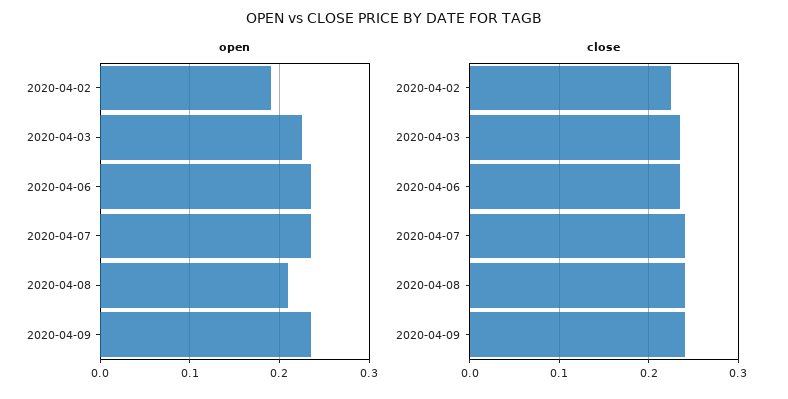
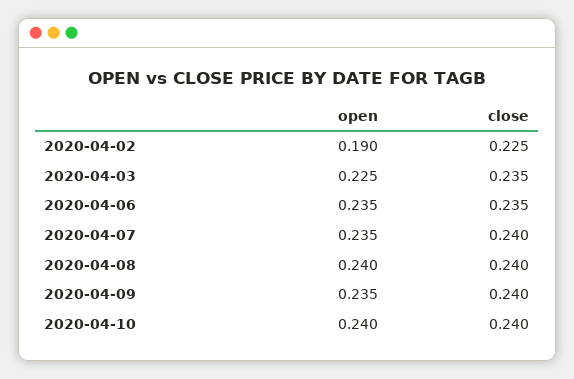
open, 2020-04-08: 0.21 -> 0.24
open, 2020-04-10: none -> 0.24
close, 2020-04-10: none -> 0.24

